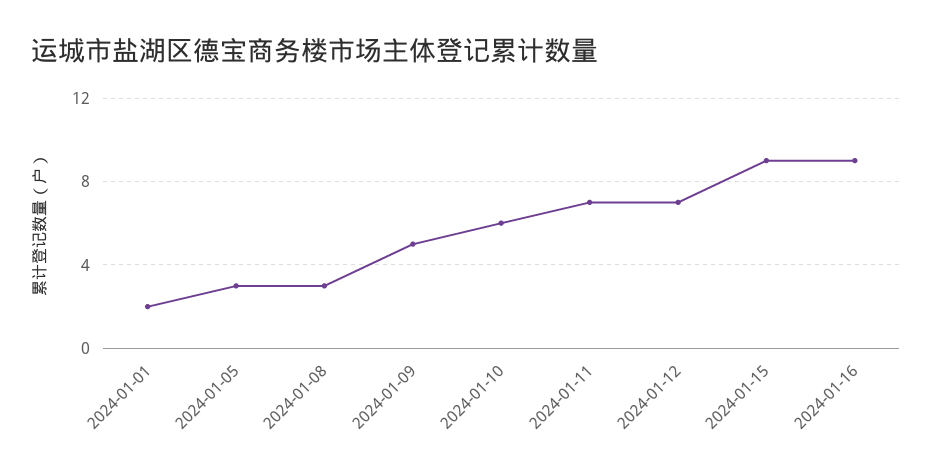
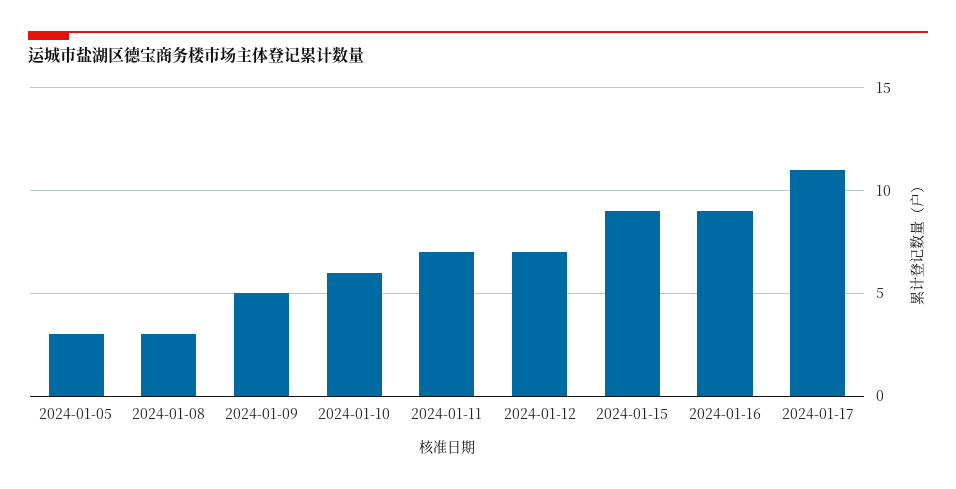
2024-01-01: 2 -> none
2024-01-17: none -> 11

